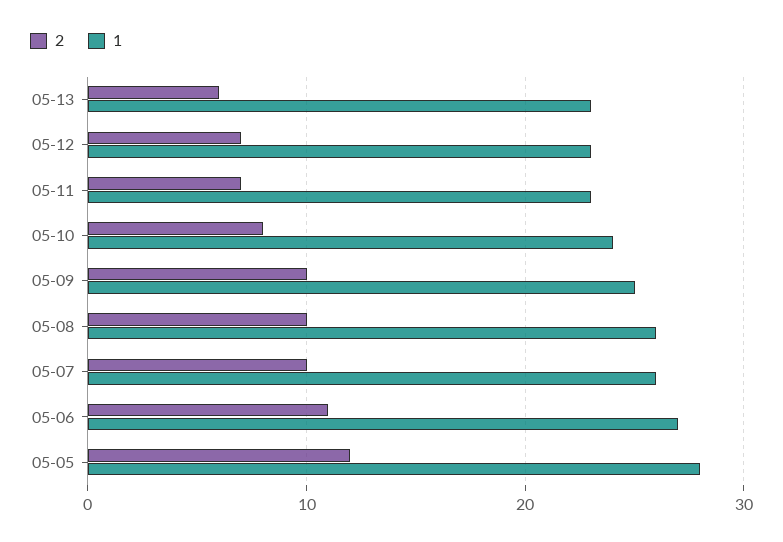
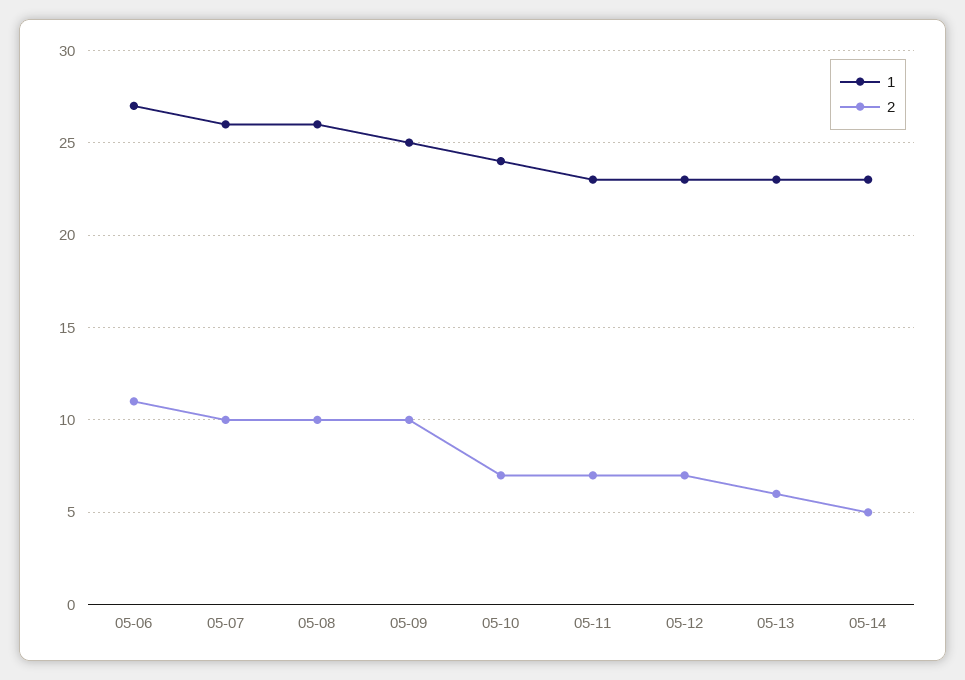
2, 05-10: 8 -> 7
2, 05-05: 12 -> none
1, 05-05: 28 -> none
1, 05-14: none -> 23
2, 05-14: none -> 5

